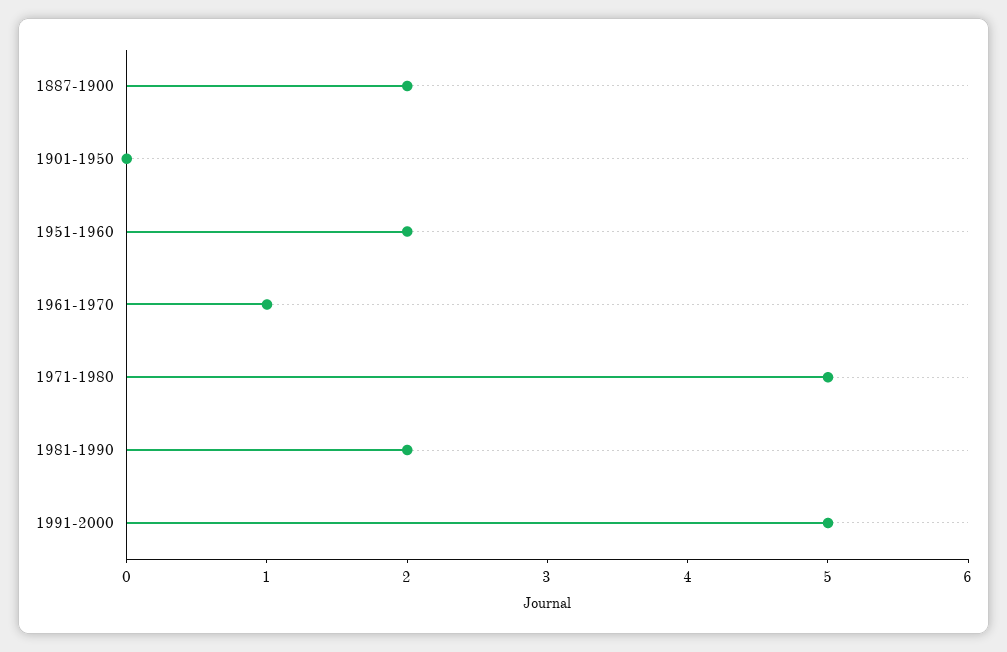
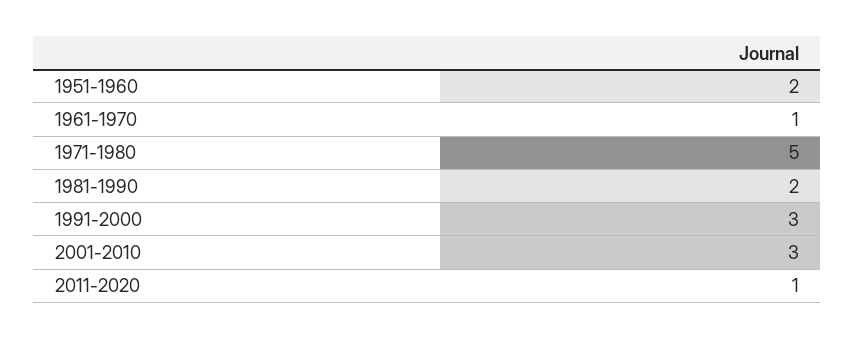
1887-1900: 2 -> none
1901-1950: 0 -> none
1991-2000: 5 -> 3
2001-2010: none -> 3
2011-2020: none -> 1

